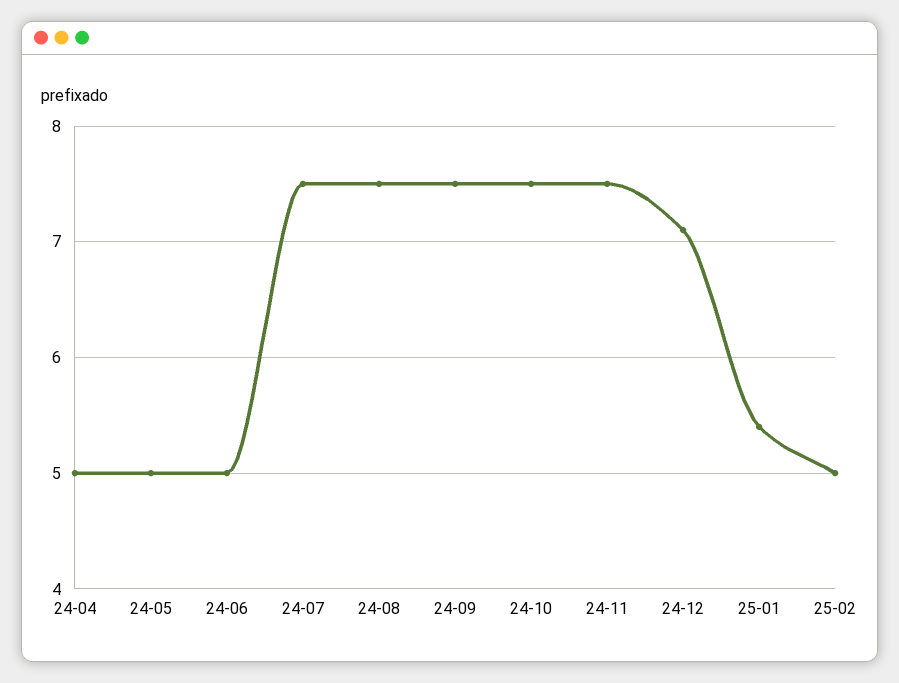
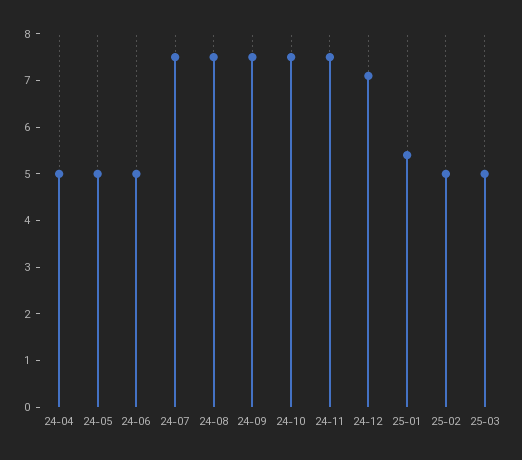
25-03: none -> 5

